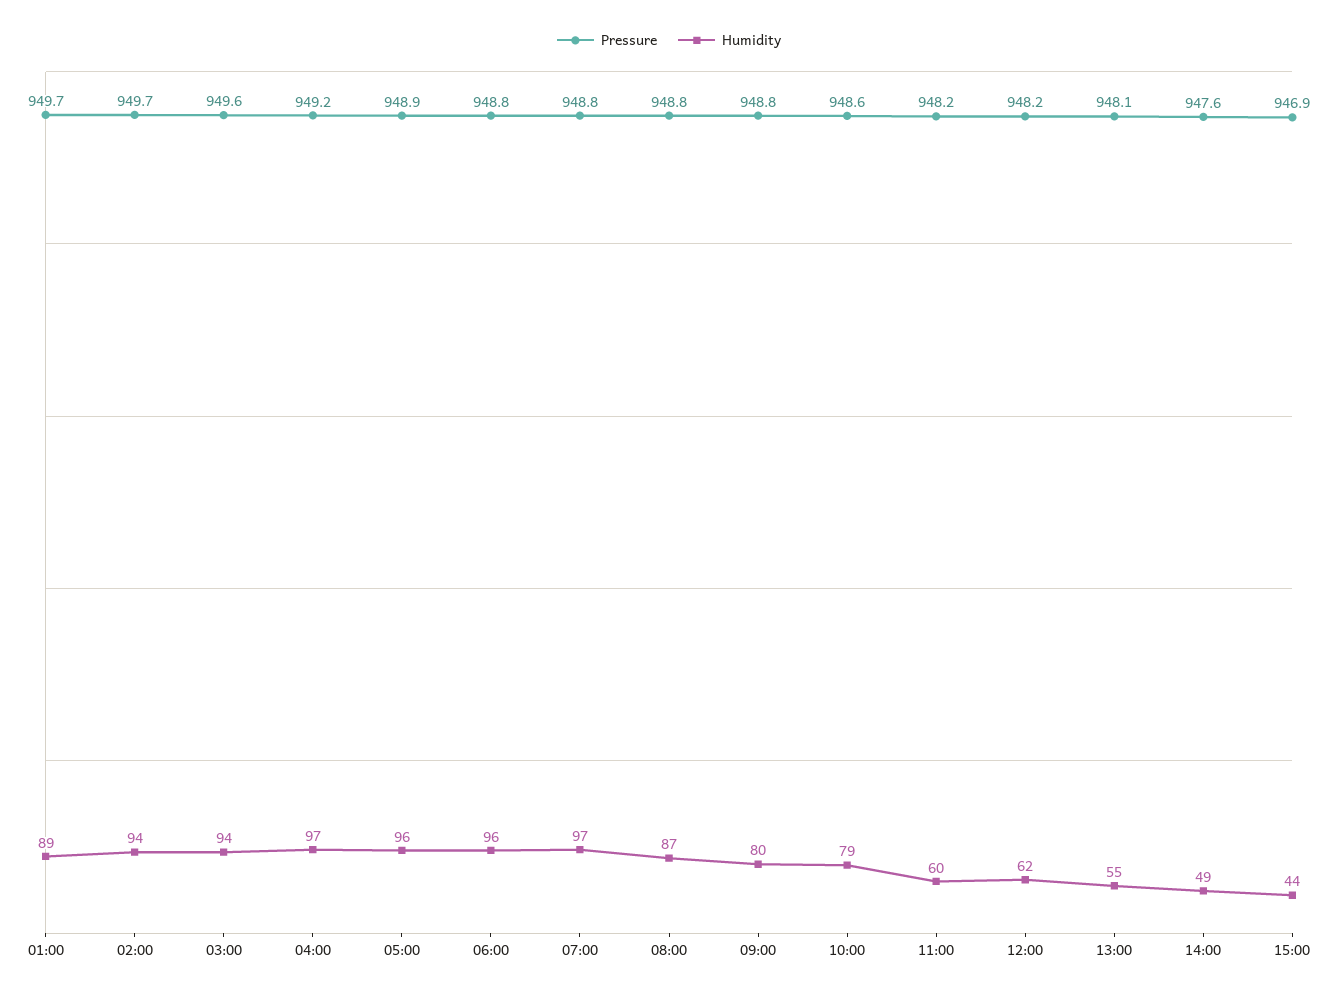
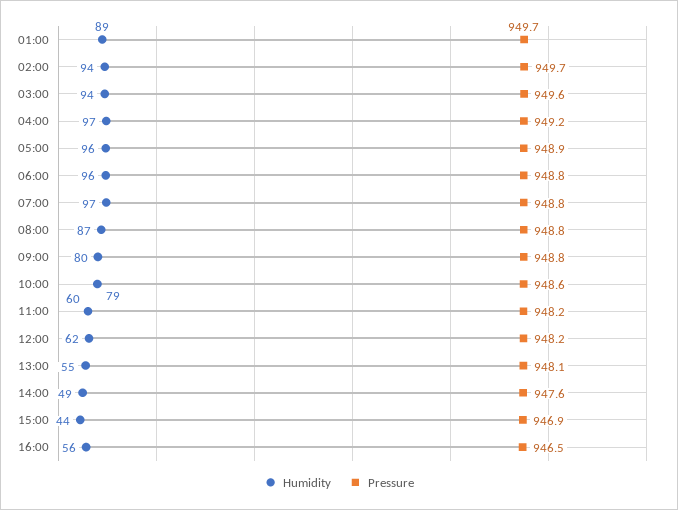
Humidity, 16:00: none -> 56
Pressure, 16:00: none -> 946.5

